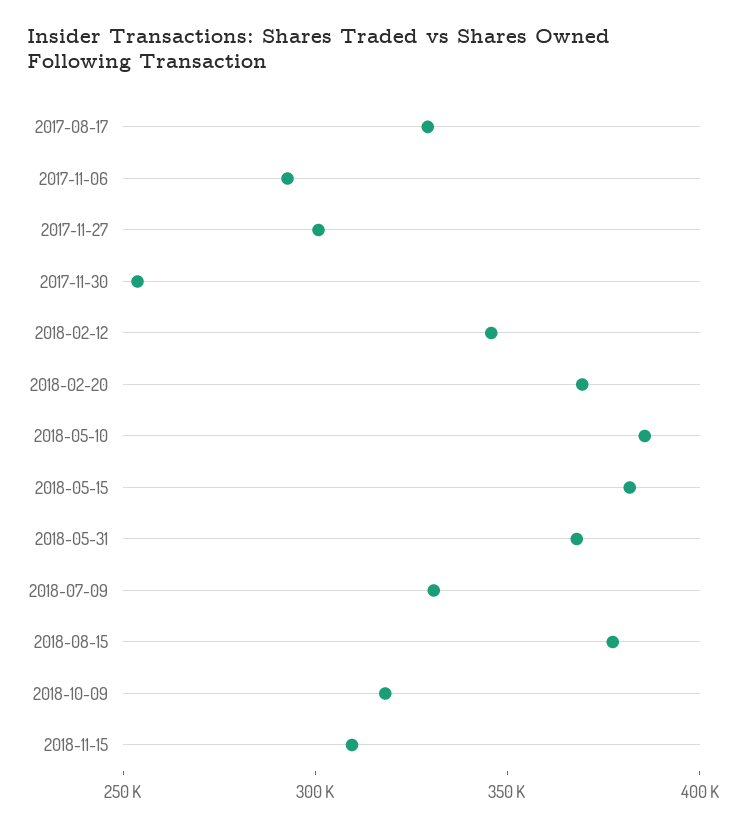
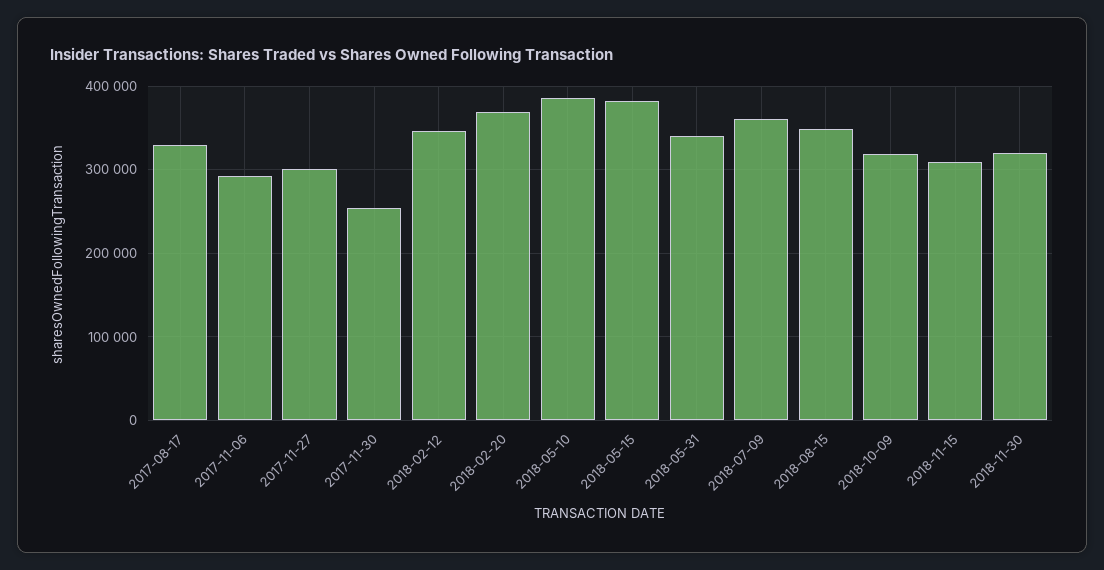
2018-05-31: 370000 -> 340000
2018-07-09: 330000 -> 360000
2018-08-15: 380000 -> 350000
2018-11-30: none -> 320000

